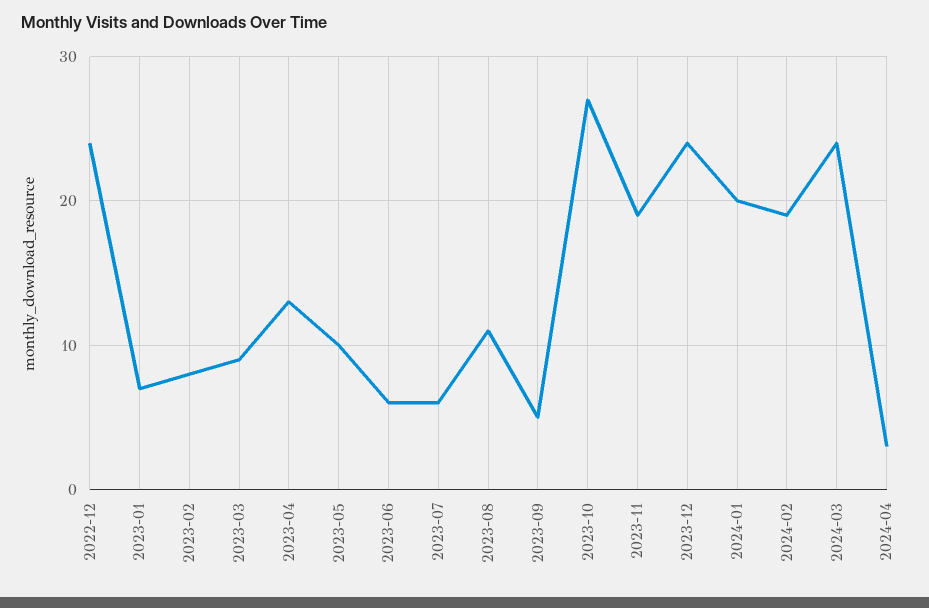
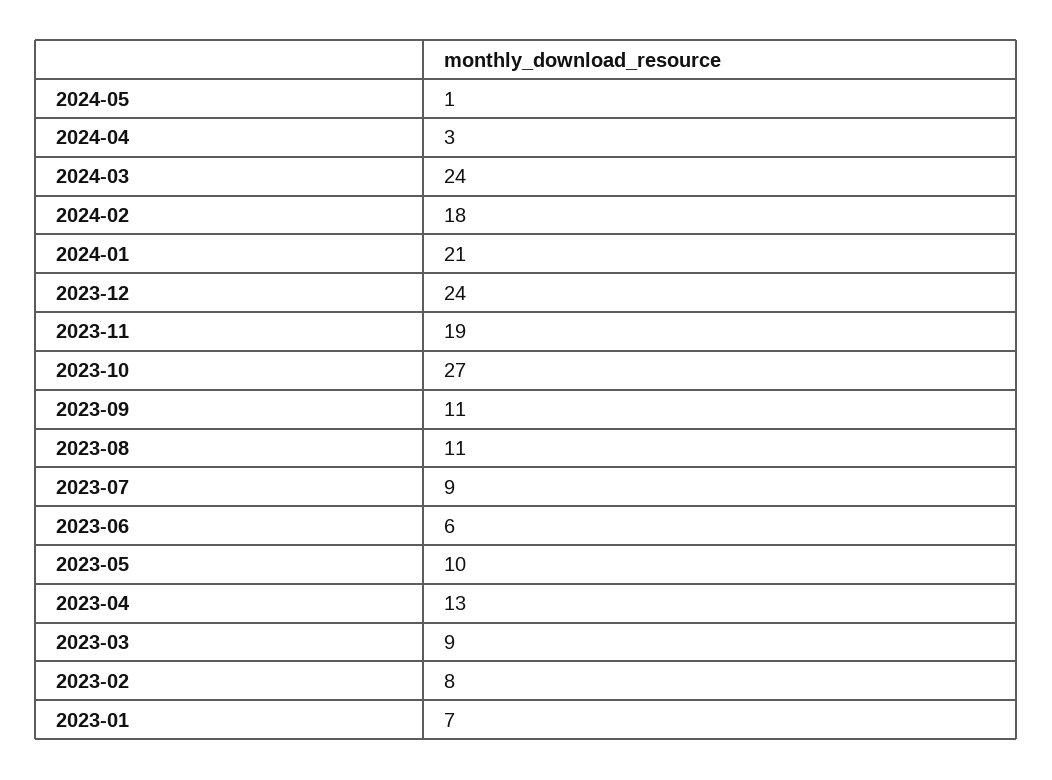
2022-12: 24 -> none
2023-07: 6 -> 9
2023-09: 5 -> 11
2024-01: 20 -> 21
2024-02: 19 -> 18
2024-05: none -> 1

